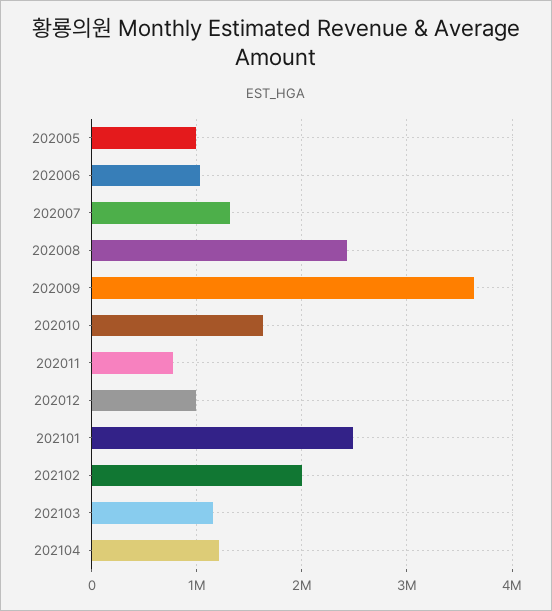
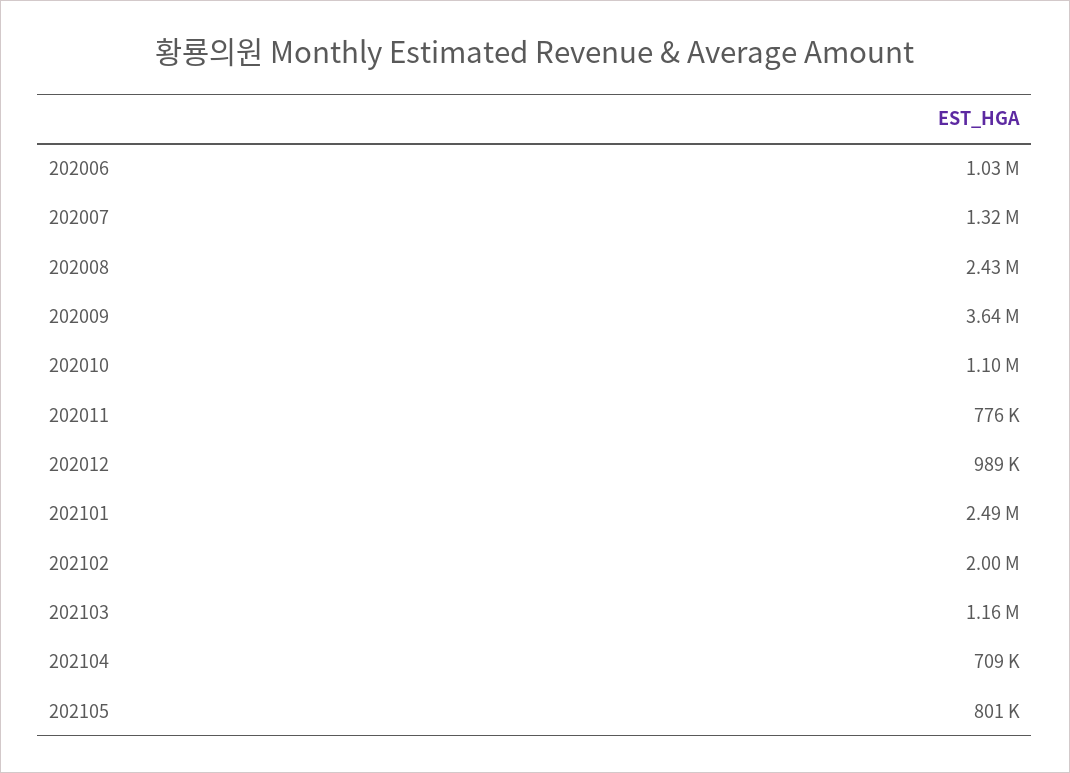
202005: 1000000 -> none
202010: 1600000 -> 1100000
202104: 1200000 -> 709000
202105: none -> 801000

